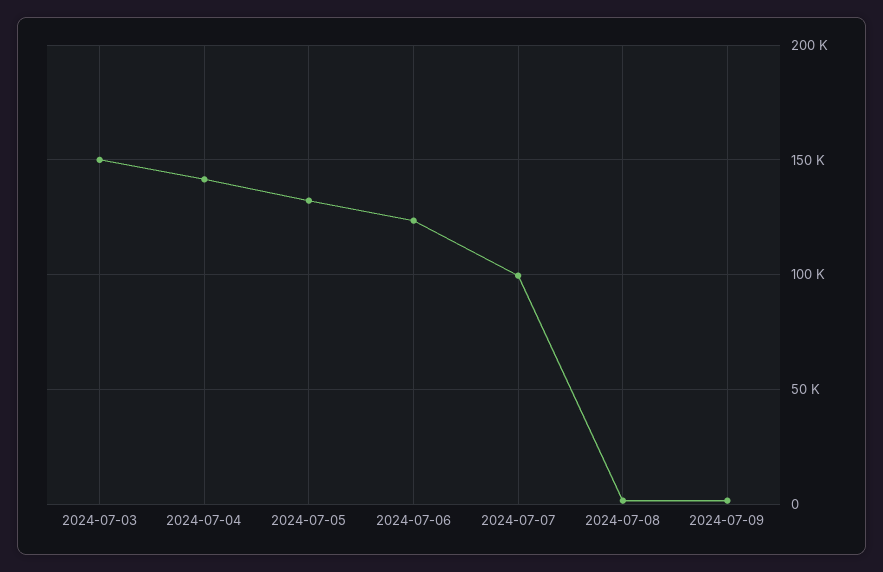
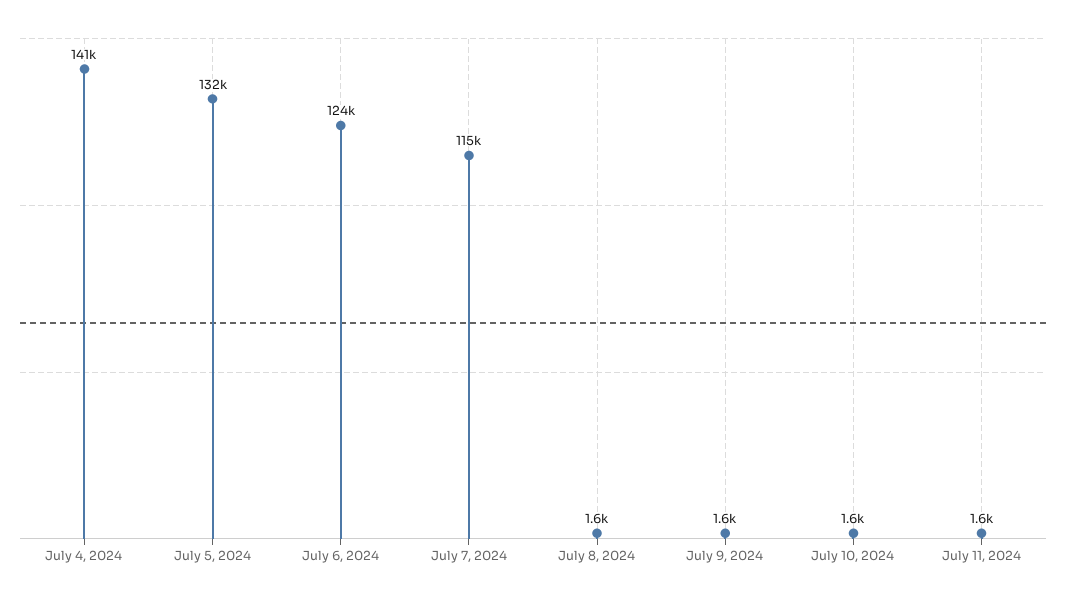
2024-07-03: 150000 -> none
2024-07-07: 100000 -> 115000
July 10, 2024: none -> 1600
July 11, 2024: none -> 1600

